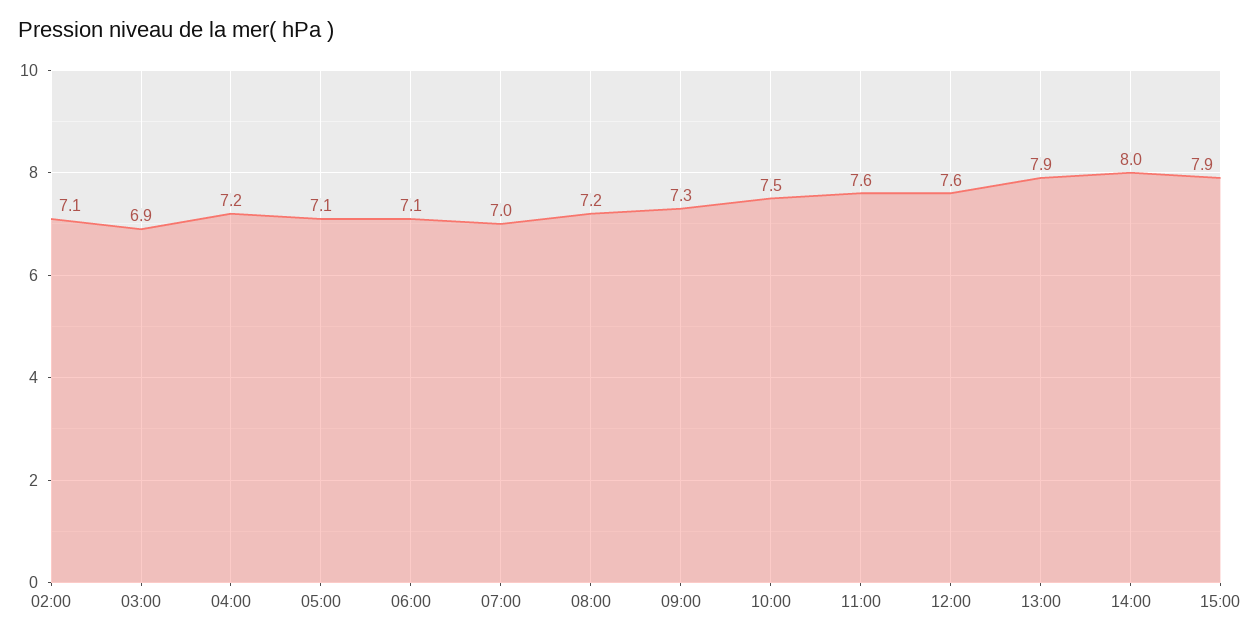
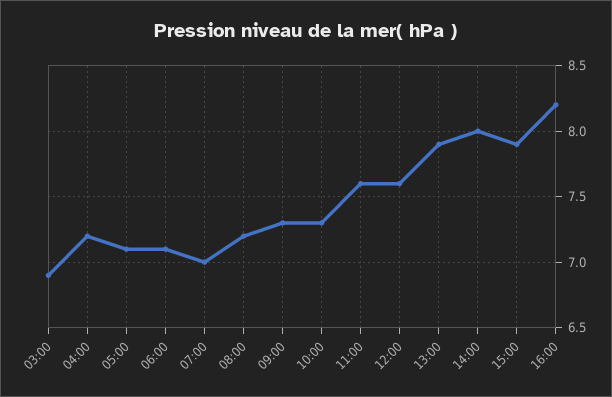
02:00: 7.1 -> none
10:00: 7.5 -> 7.3
16:00: none -> 8.2

